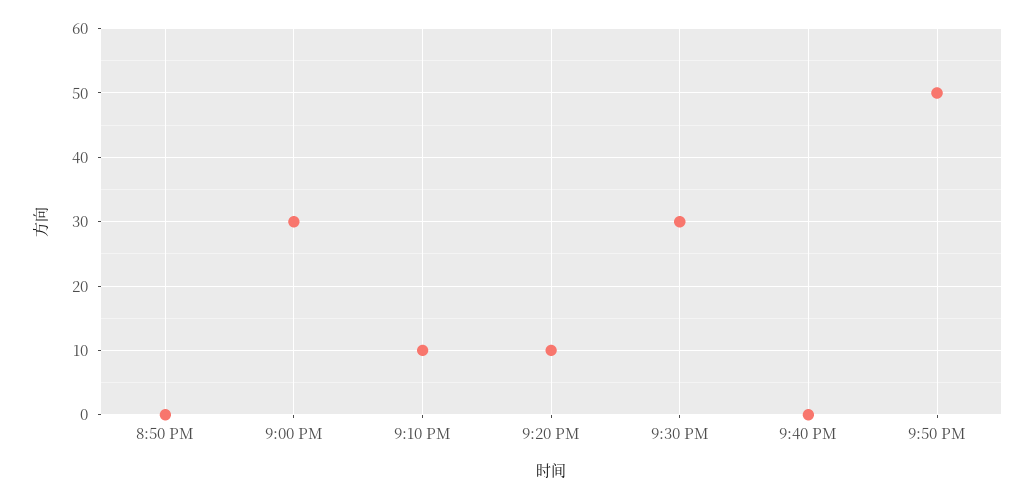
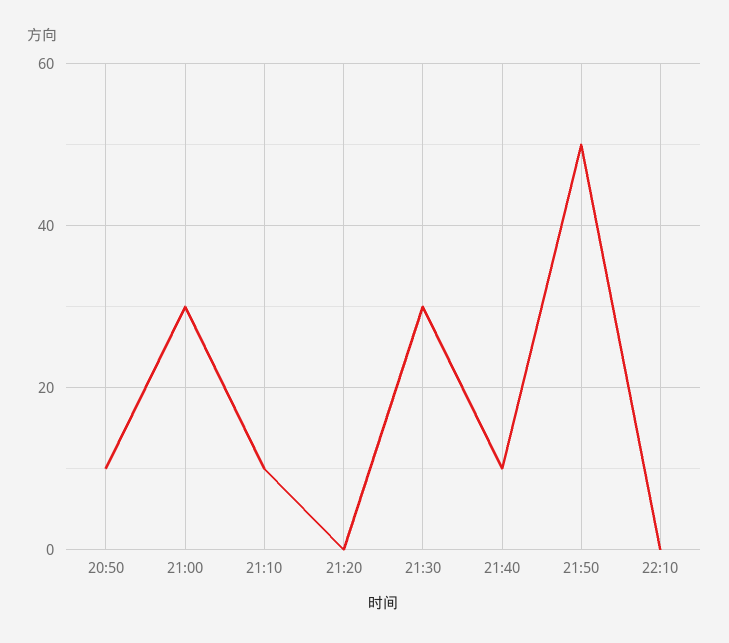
8:50 PM: 0 -> 10
9:20 PM: 10 -> 0
9:40 PM: 0 -> 10
22:10: none -> 0

